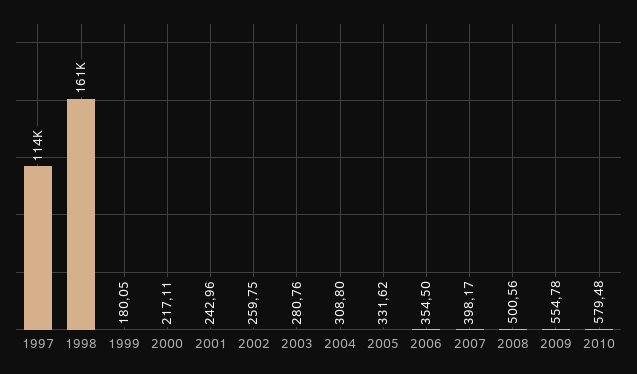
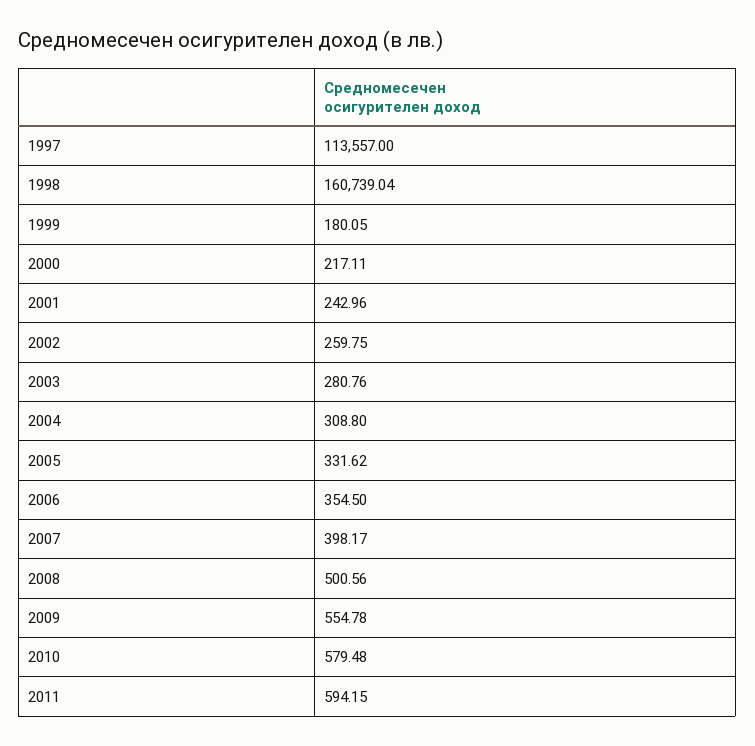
2011: none -> 594.15

